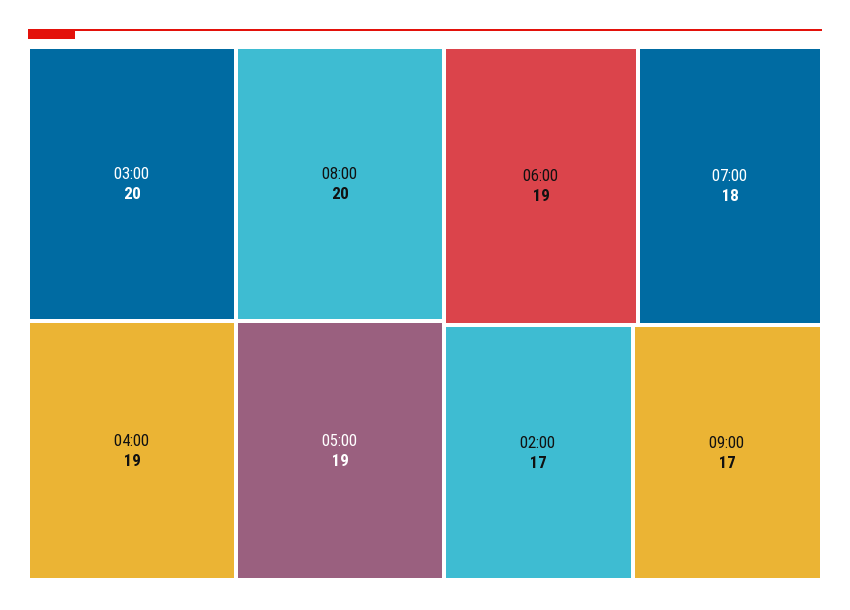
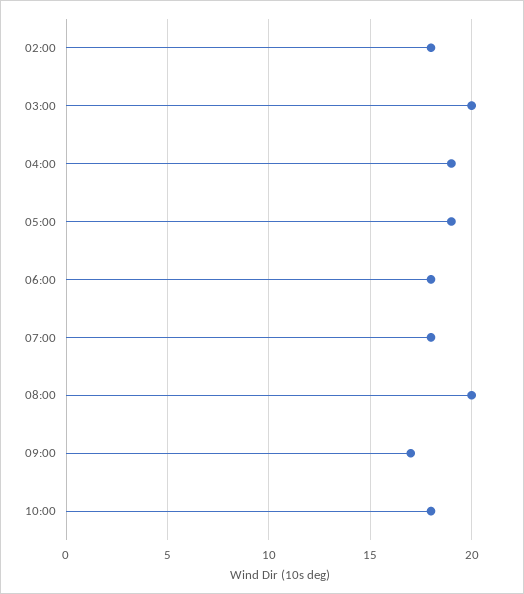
06:00: 19 -> 18
02:00: 17 -> 18
10:00: none -> 18

